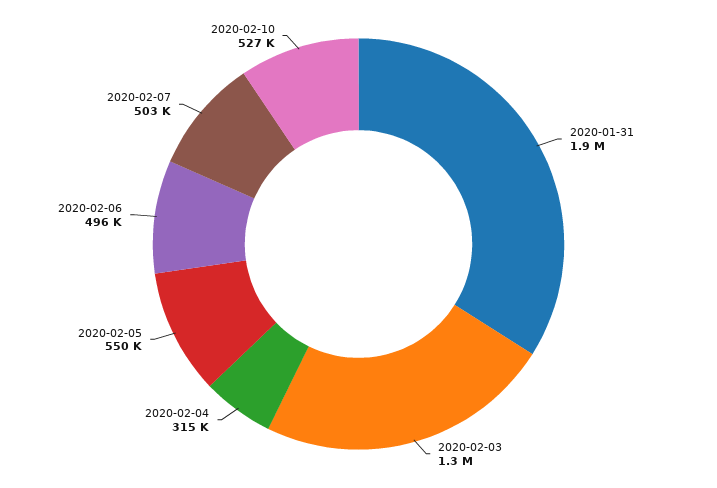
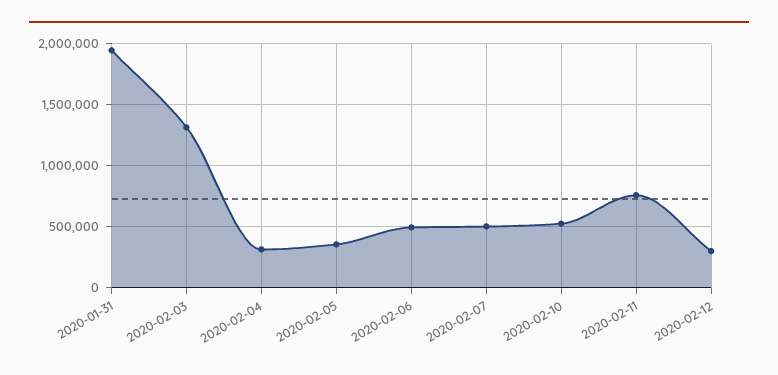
2020-02-05: 550000 -> 350000
2020-02-11: none -> 750000
2020-02-12: none -> 300000

